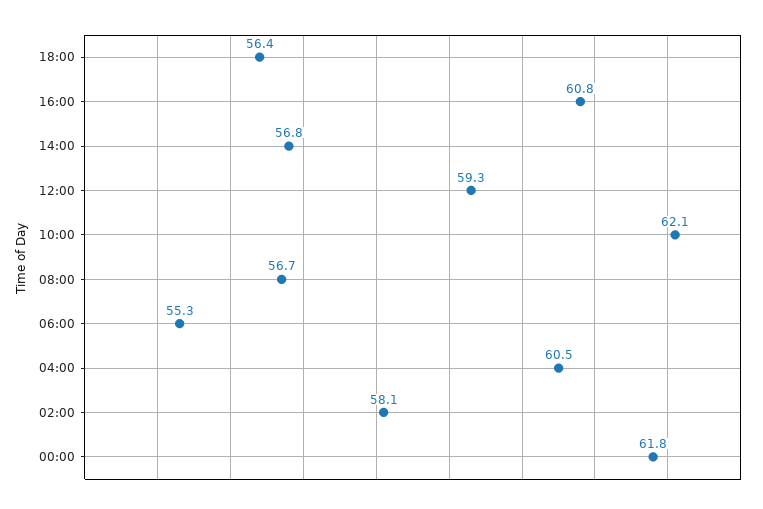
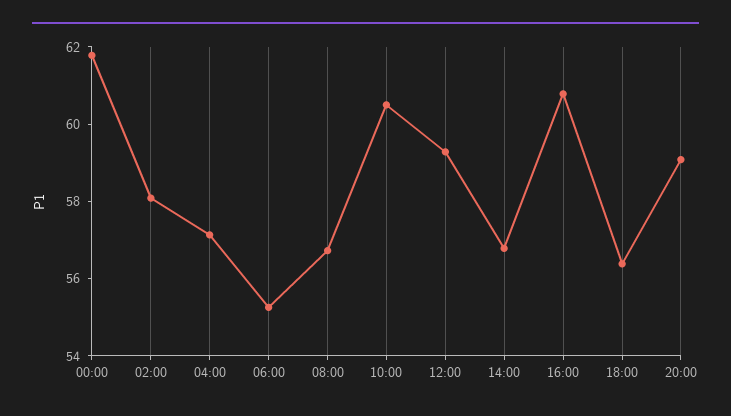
10:00: 62.1 -> 60.5
04:00: 60.5 -> 57
20:00: none -> 59

